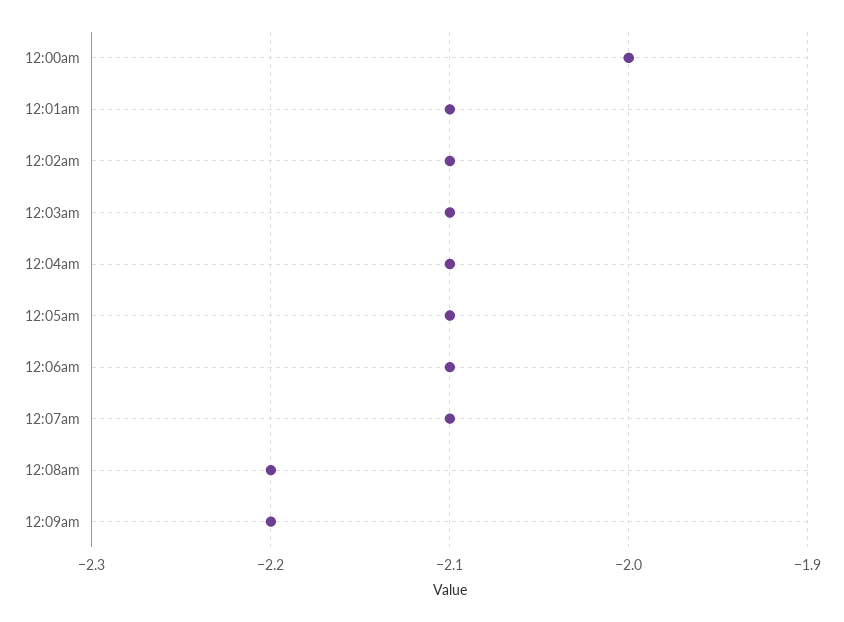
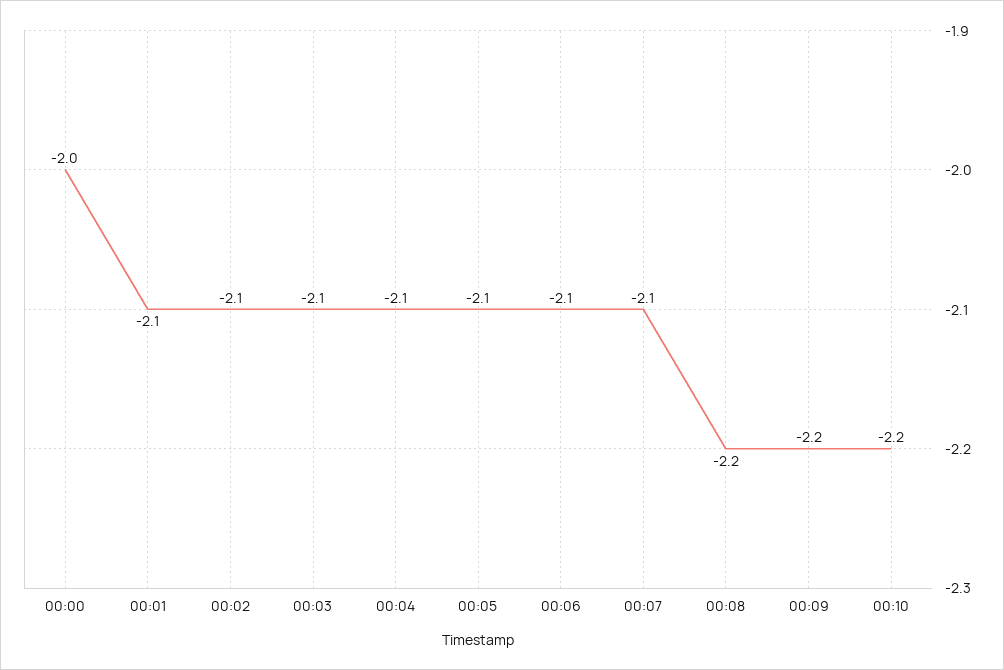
00:10: none -> -2.2

